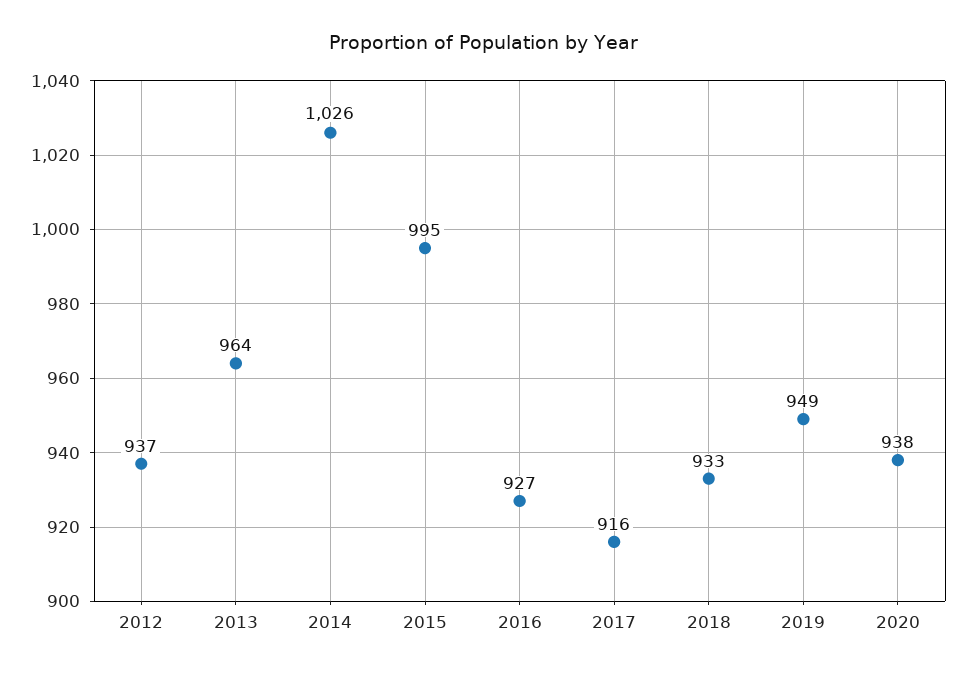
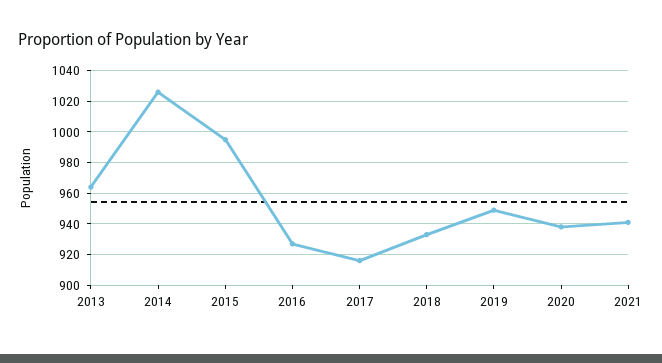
2012: 937 -> none
2021: none -> 940

